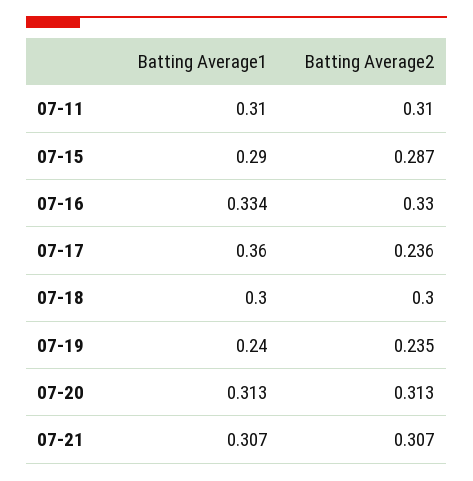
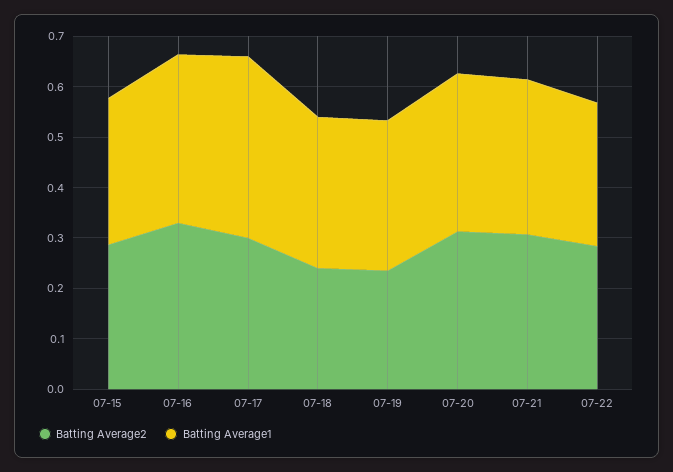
Batting Average1, 07-11: 0.31 -> none
Batting Average2, 07-11: 0.31 -> none
Batting Average2, 07-17: 0.236 -> 0.3
Batting Average2, 07-18: 0.3 -> 0.24
Batting Average1, 07-19: 0.24 -> 0.3
Batting Average2, 07-22: none -> 0.28
Batting Average1, 07-22: none -> 0.28

